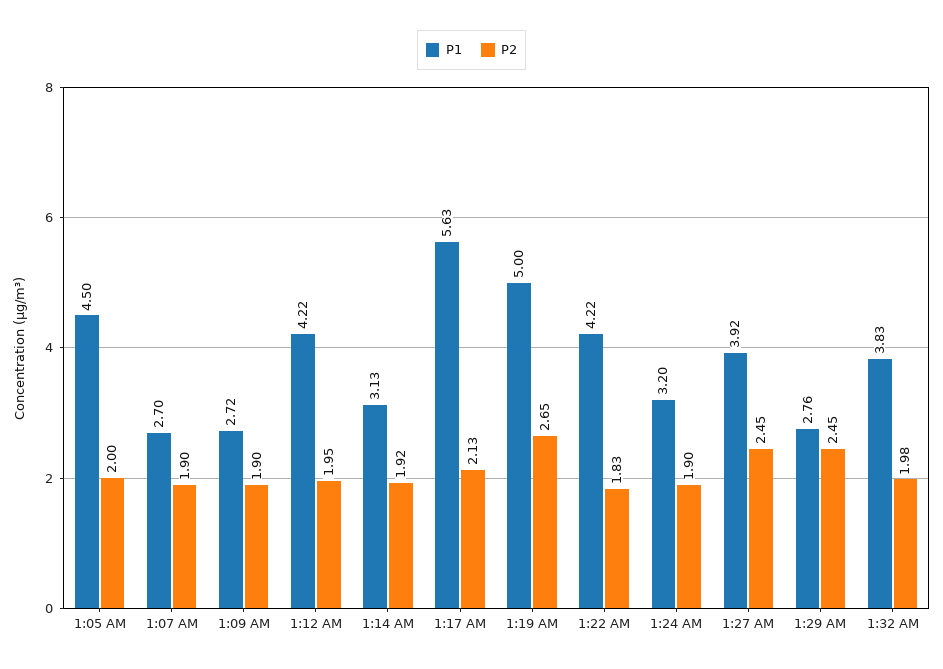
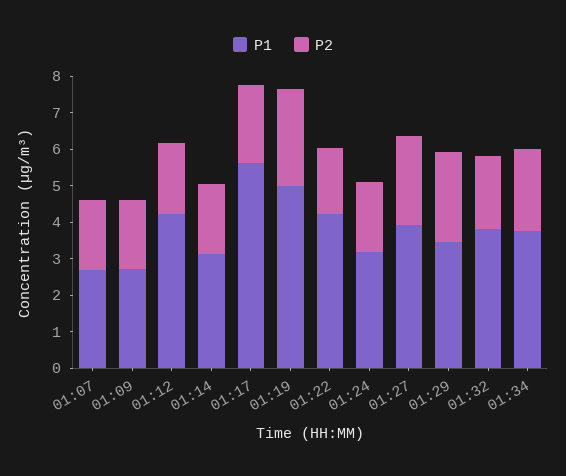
P1, 1:05 AM: 4.5 -> none
P2, 1:05 AM: 2 -> none
P1, 1:29 AM: 2.76 -> 3.5
P1, 01:34: none -> 3.75
P2, 01:34: none -> 2.25

